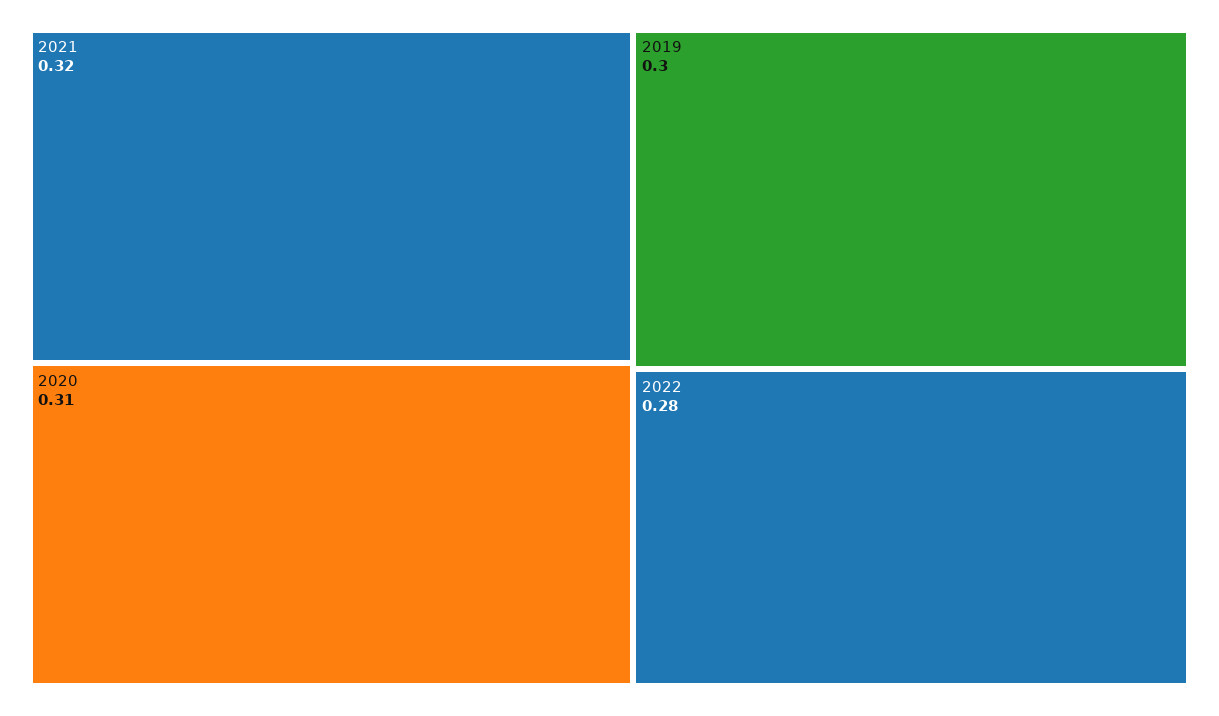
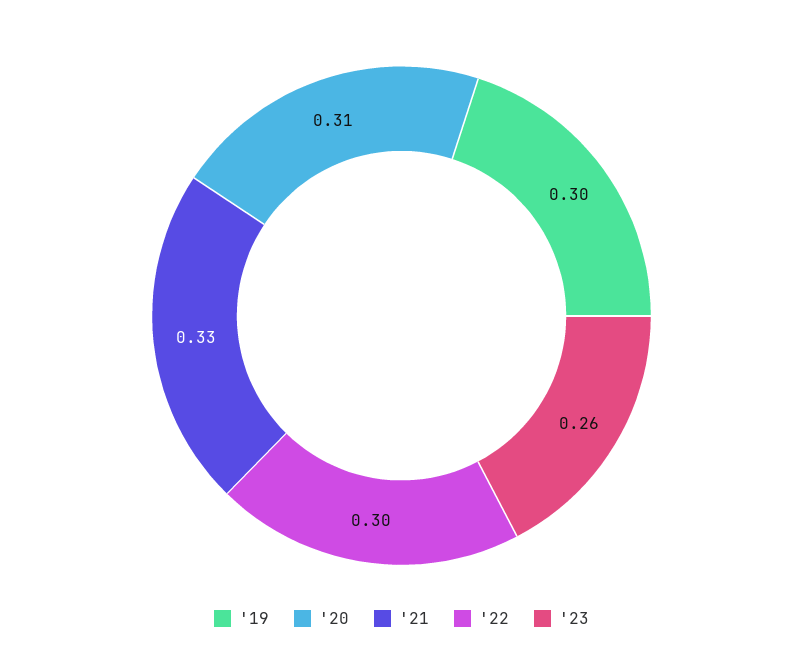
2021: 0.32 -> 0.33
2022: 0.28 -> 0.3
'23: none -> 0.26

